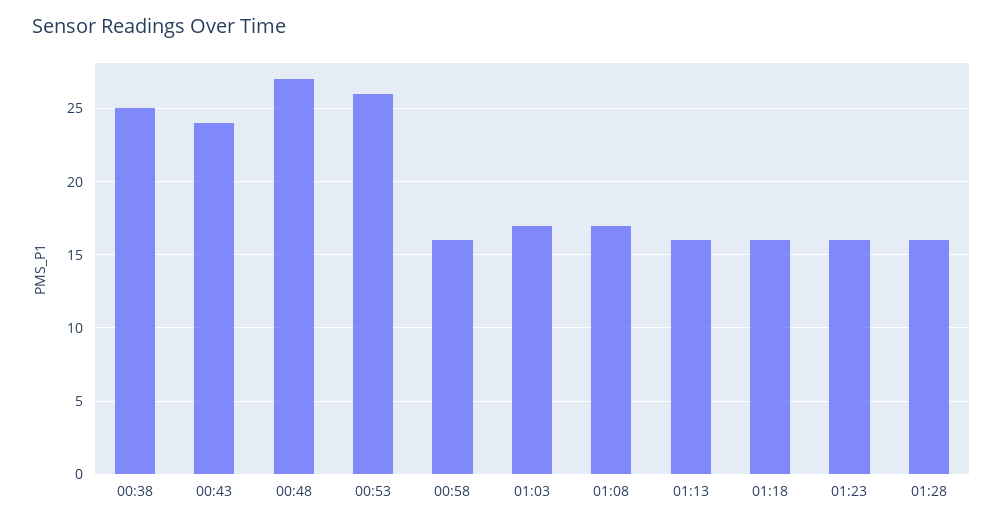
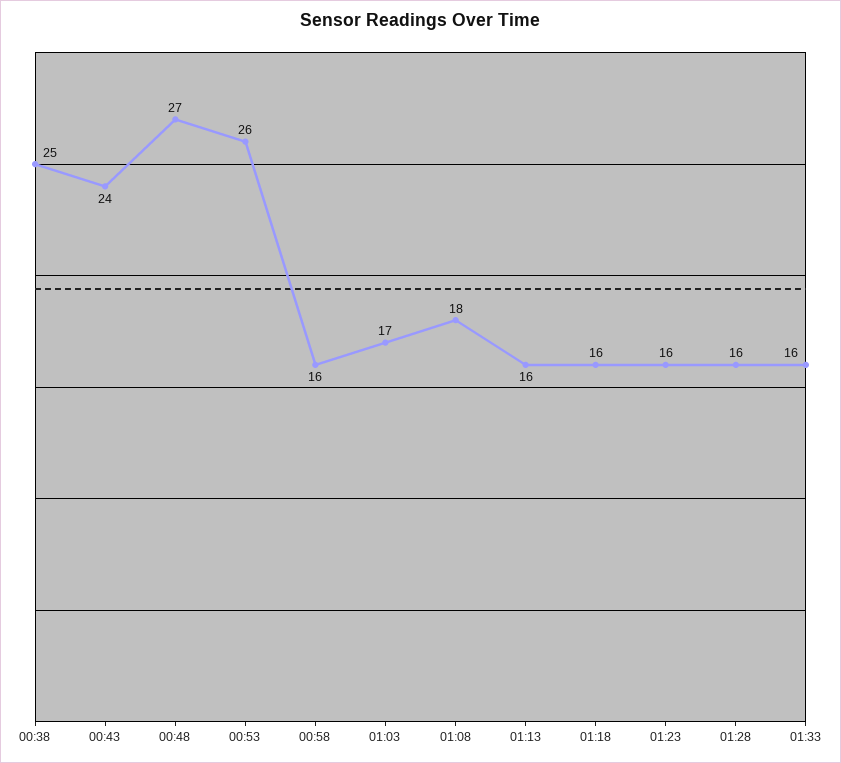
01:08: 17 -> 18
01:33: none -> 16

